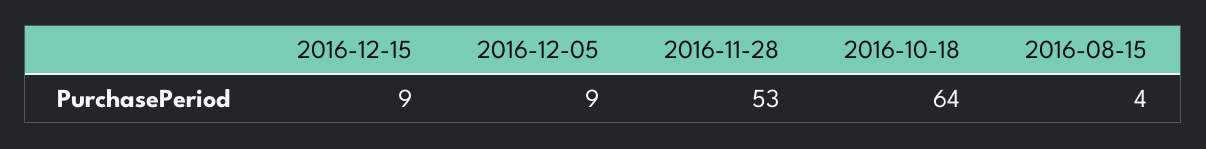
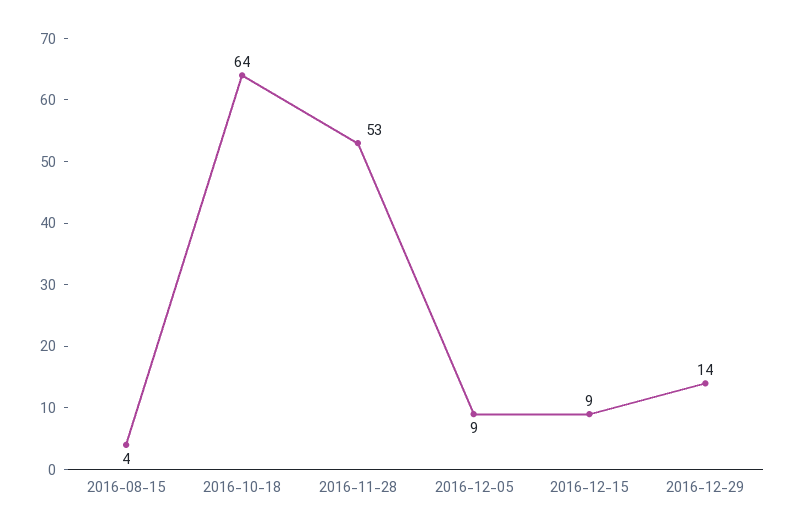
2016-12-29: none -> 14

